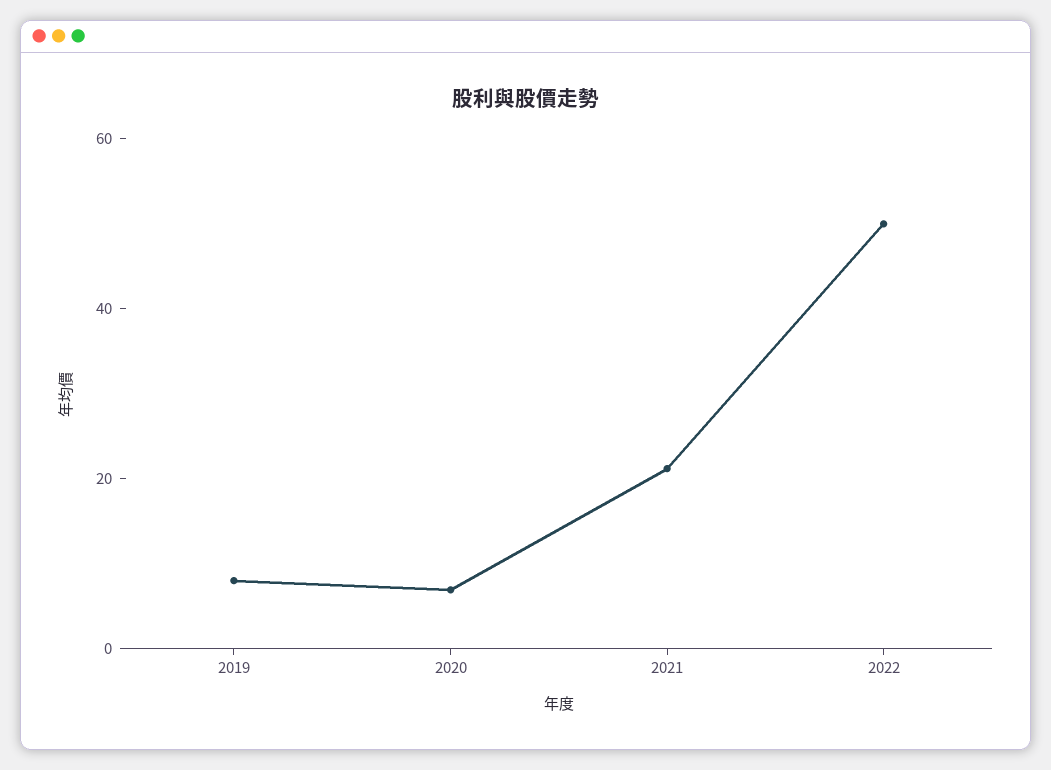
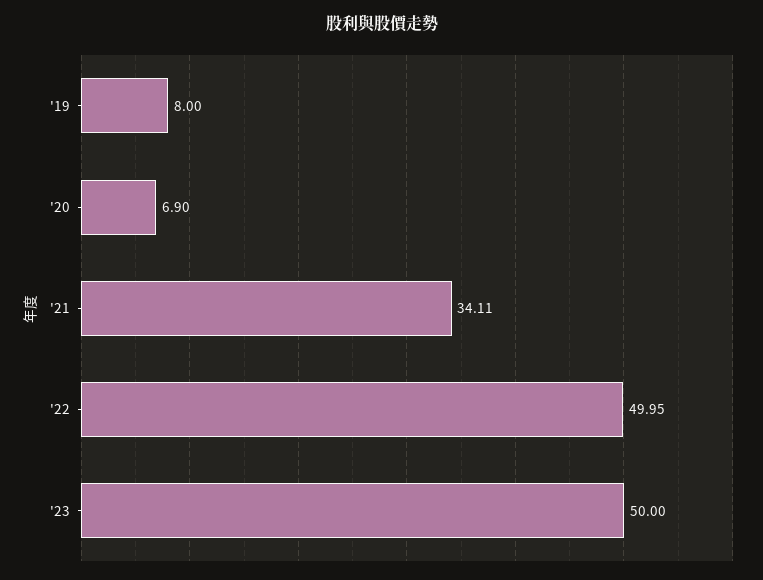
2021: 20 -> 34.11
'23: none -> 50

